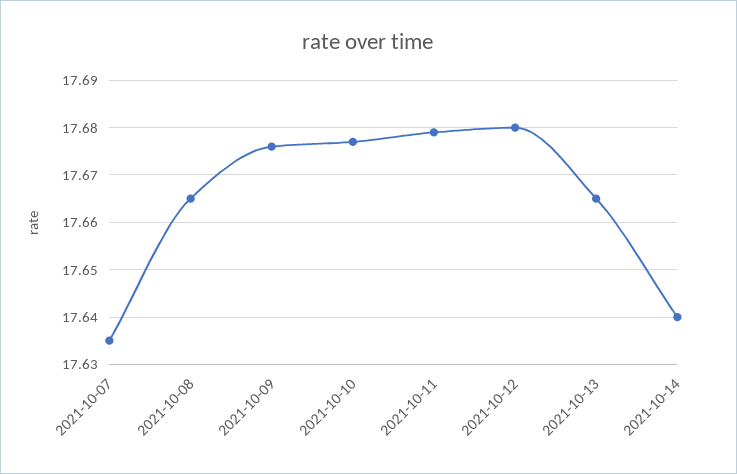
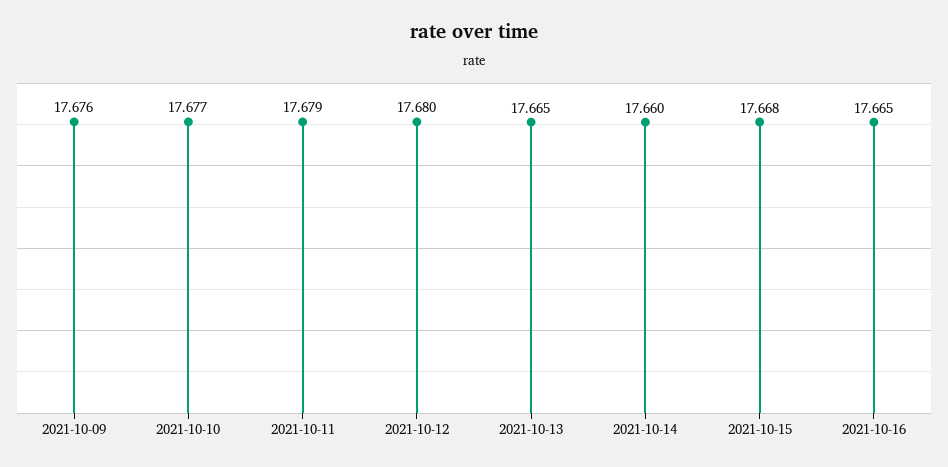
2021-10-07: 17.635 -> none
2021-10-08: 17.665 -> none
2021-10-14: 17.64 -> 17.66
2021-10-15: none -> 17.668
2021-10-16: none -> 17.665

